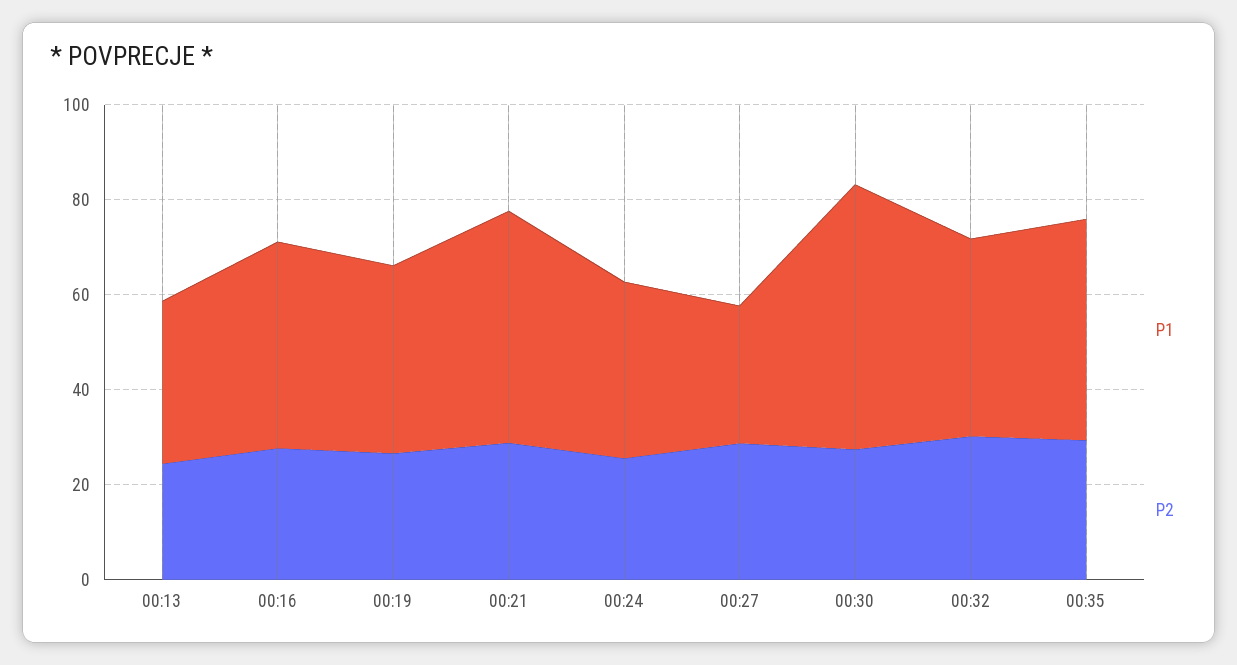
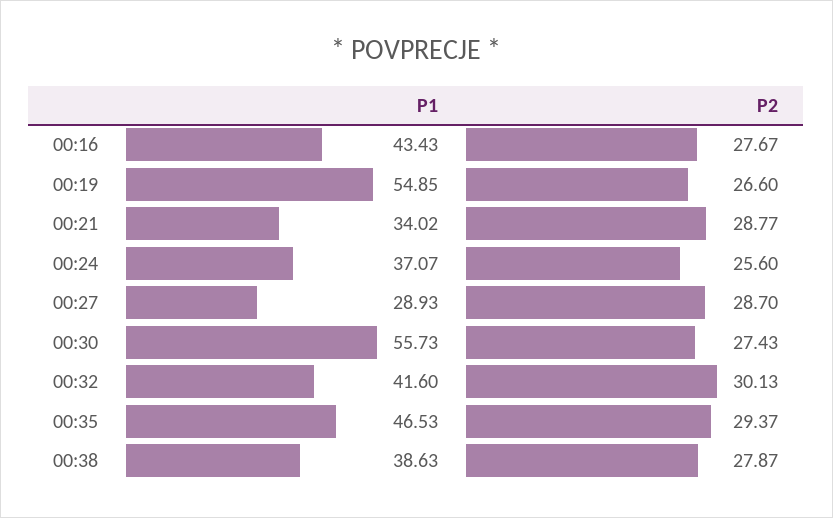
P1, 00:13: 35 -> none
P2, 00:13: 25 -> none
P1, 00:19: 40 -> 54.85
P1, 00:21: 50 -> 34.02
P1, 00:38: none -> 38.63
P2, 00:38: none -> 27.87

